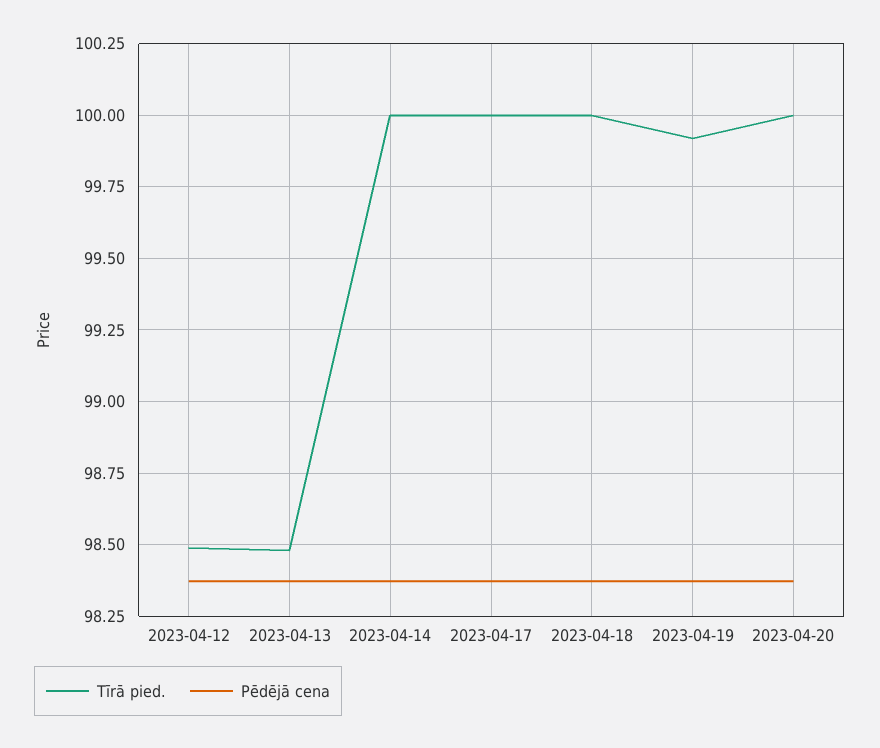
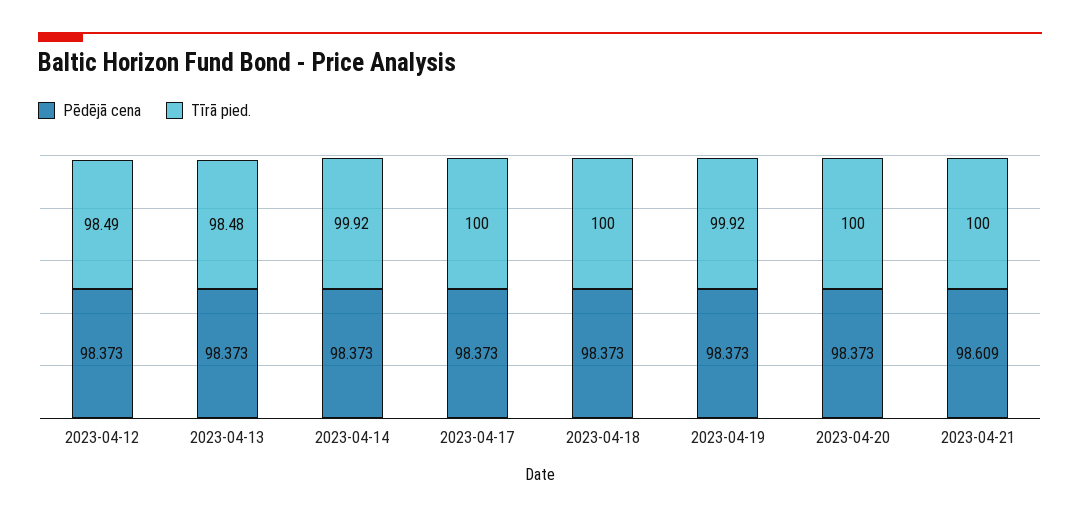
Tīrā pied., 2023-04-14: 100 -> 99.92
Pēdējā cena, 2023-04-21: none -> 98.609
Tīrā pied., 2023-04-21: none -> 100

